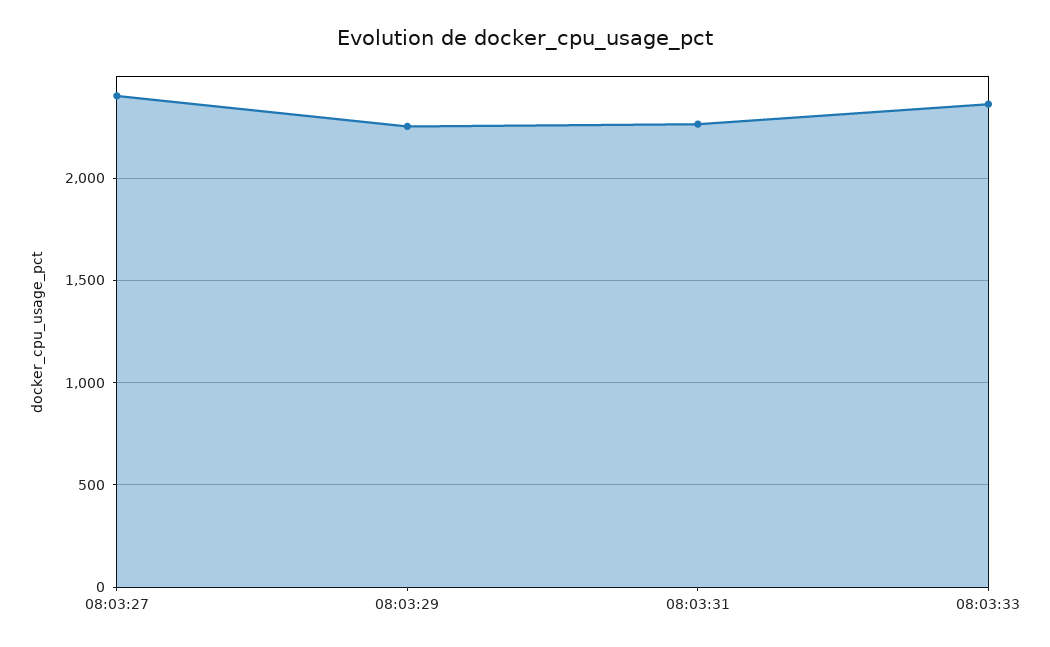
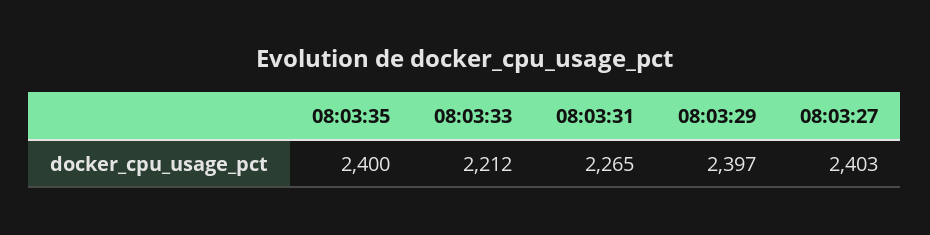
08:03:29: 2250 -> 2397
08:03:33: 2350 -> 2212
08:03:35: none -> 2400

